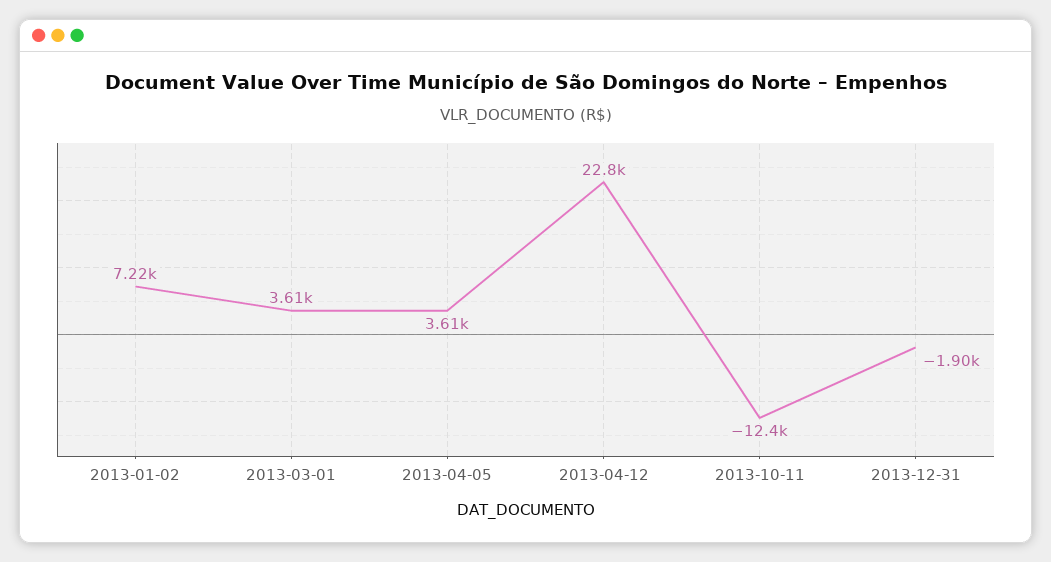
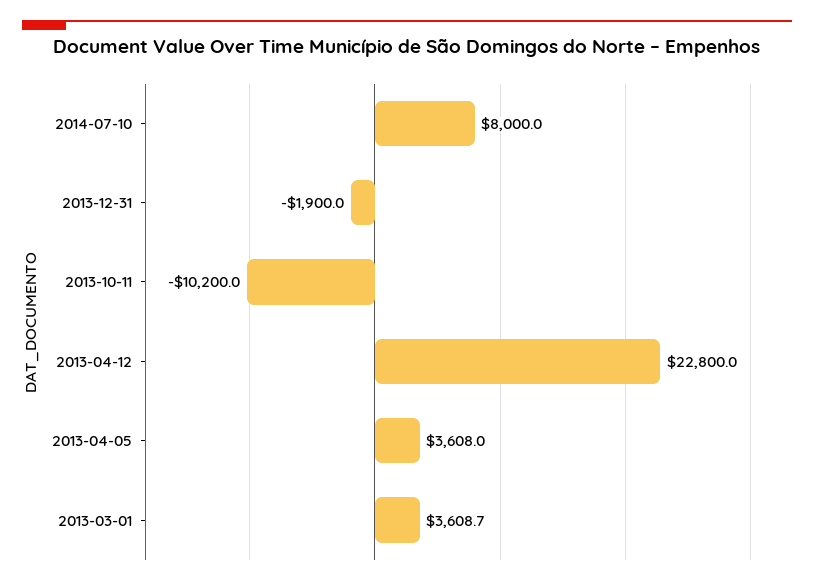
2013-01-02: 7220 -> none
2013-10-11: -12400 -> -10200
2014-07-10: none -> 8000

